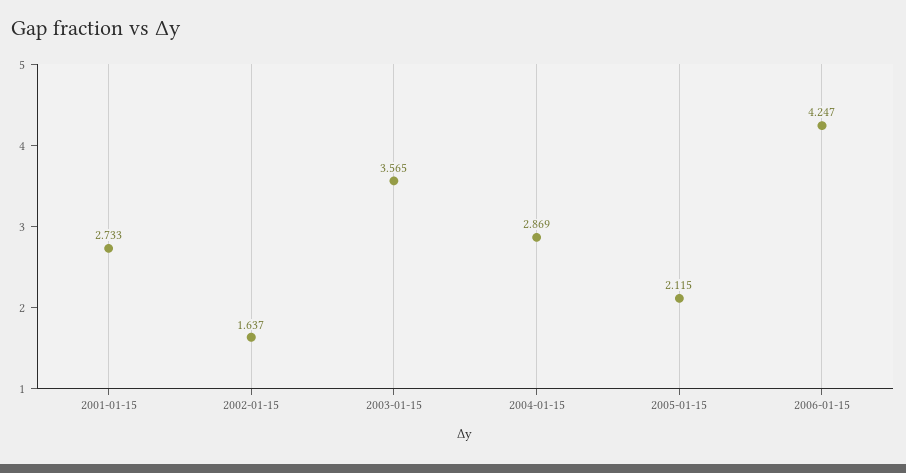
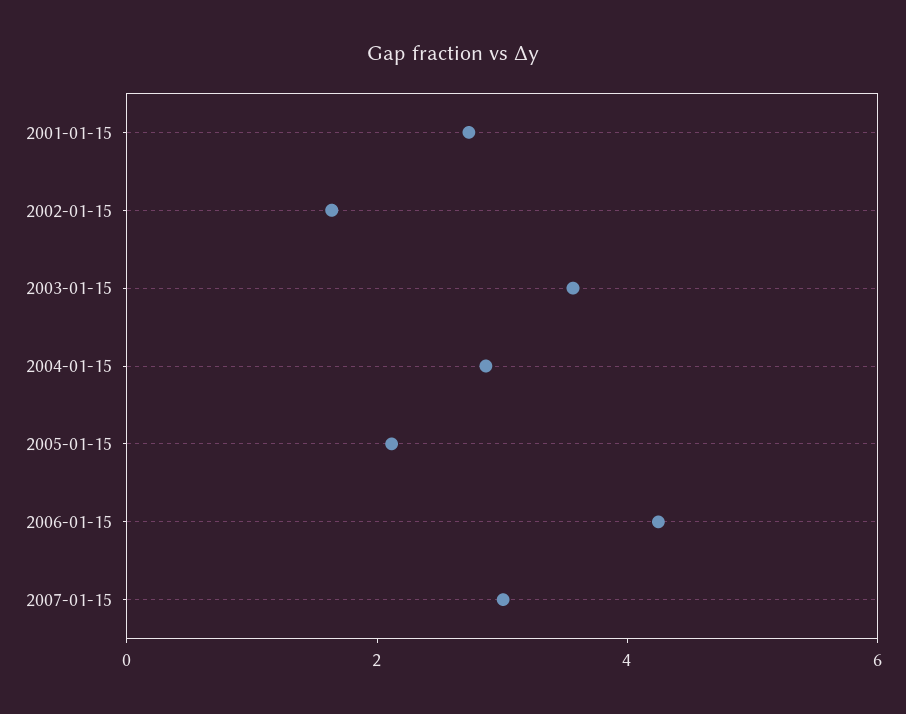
2007-01-15: none -> 3

